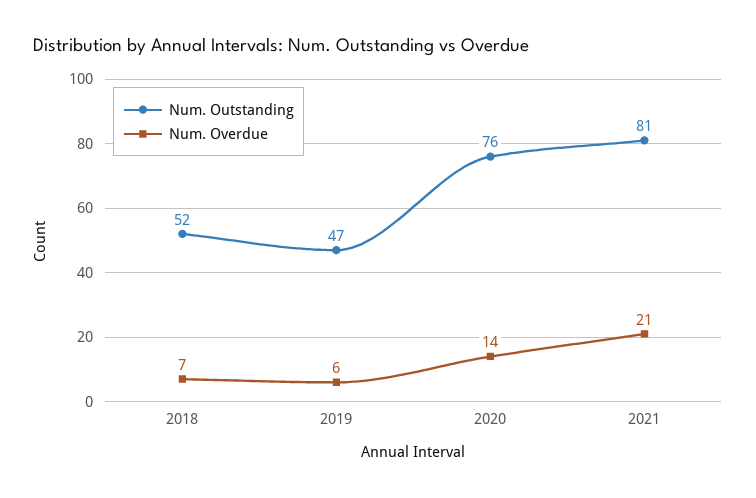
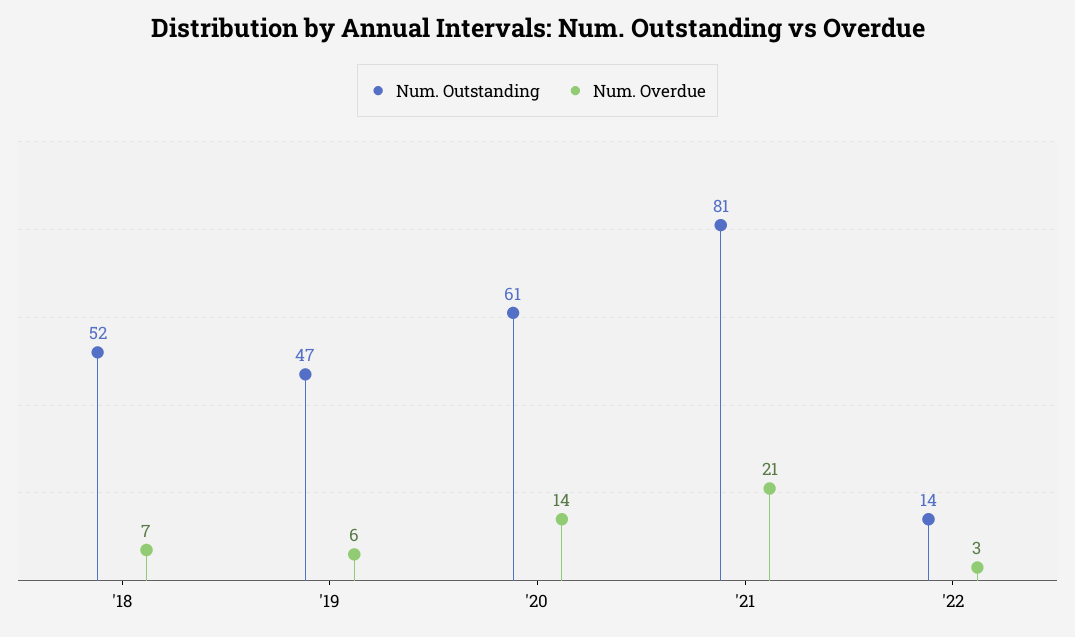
Num. Outstanding, 2020: 76 -> 61
Num. Outstanding, '22: none -> 14
Num. Overdue, '22: none -> 3

